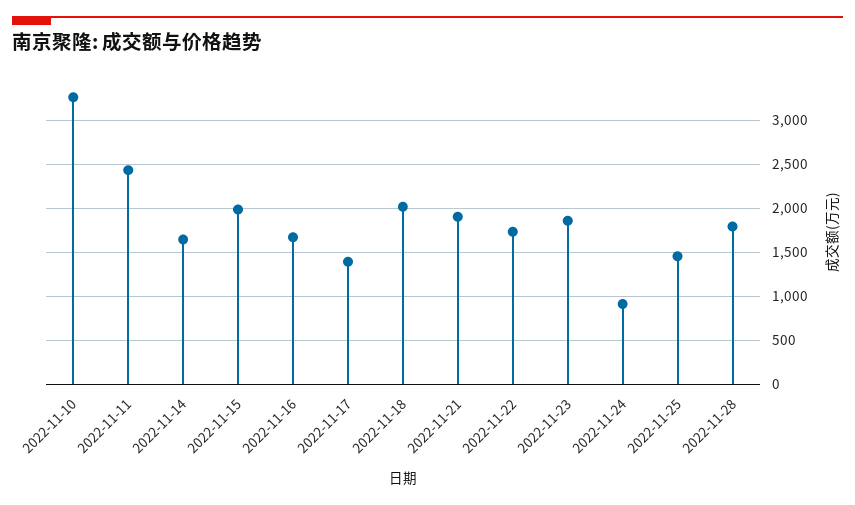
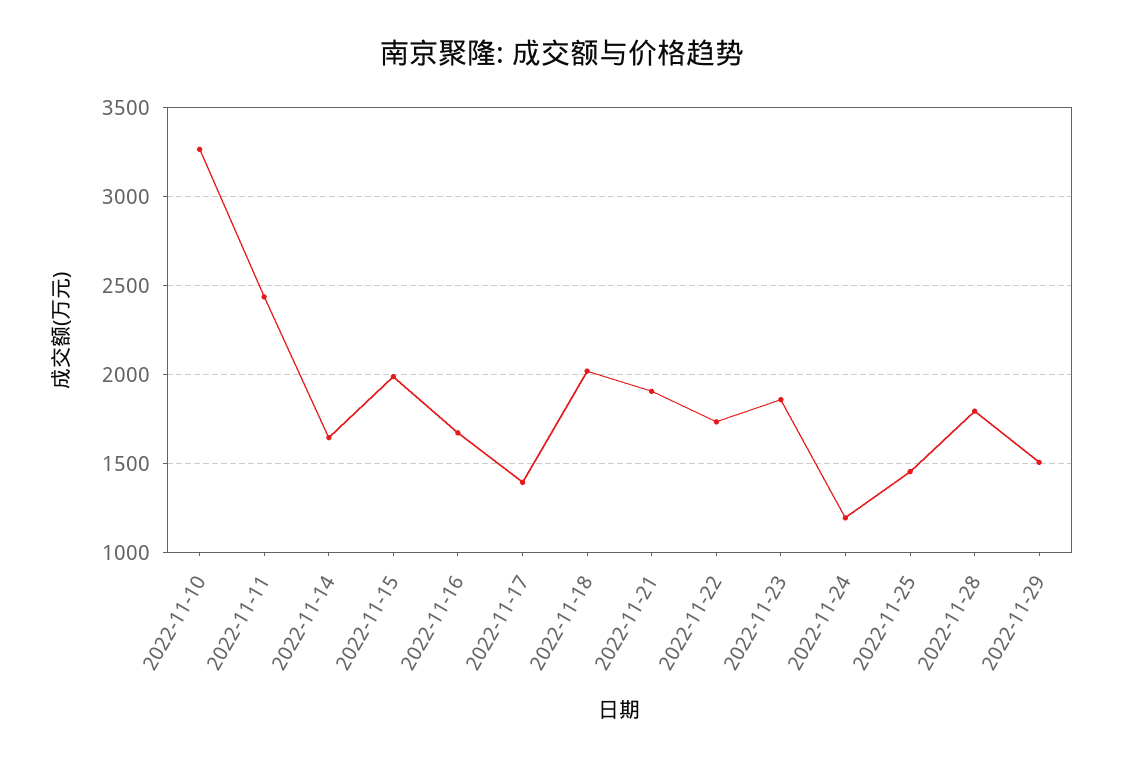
2022-11-24: 900 -> 1200
2022-11-29: none -> 1500

